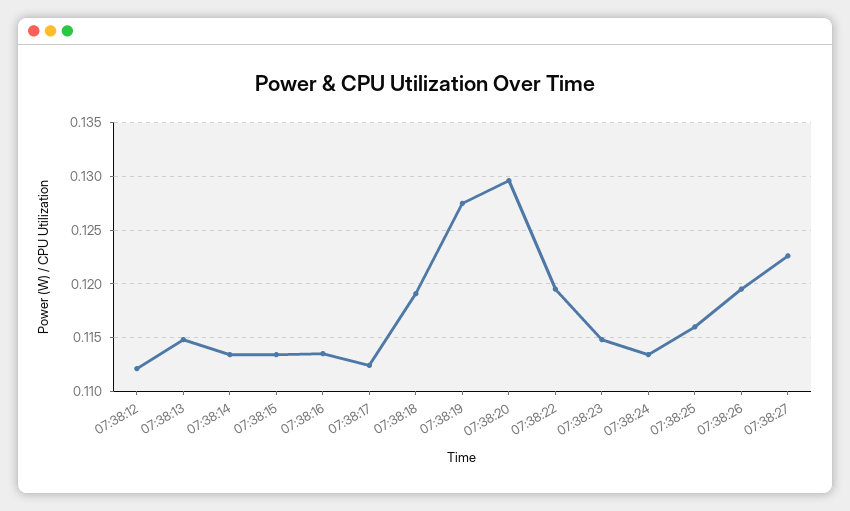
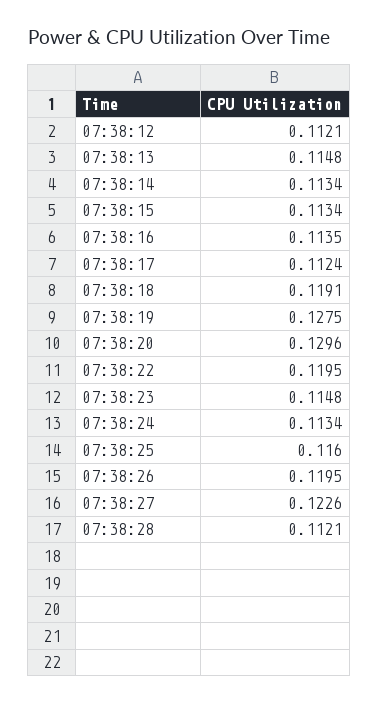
07:38:28: none -> 0.1121

